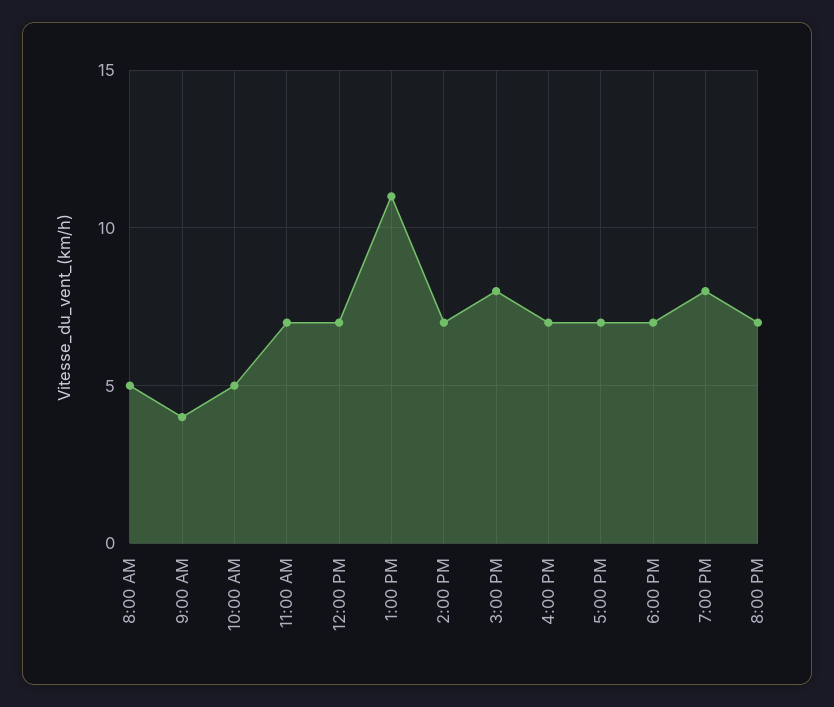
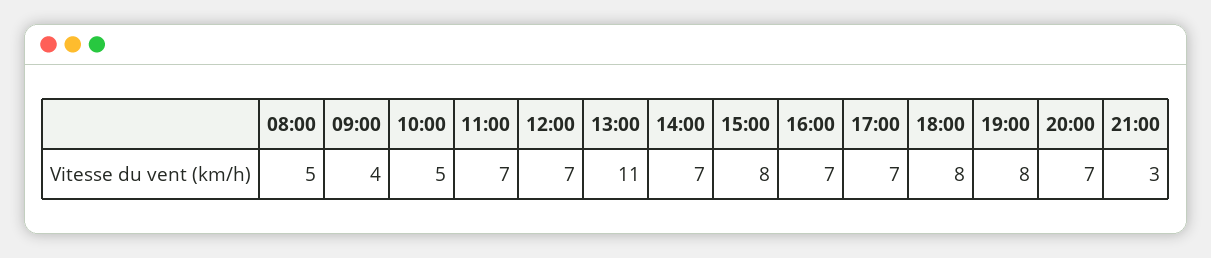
6:00 PM: 7 -> 8
21:00: none -> 3

